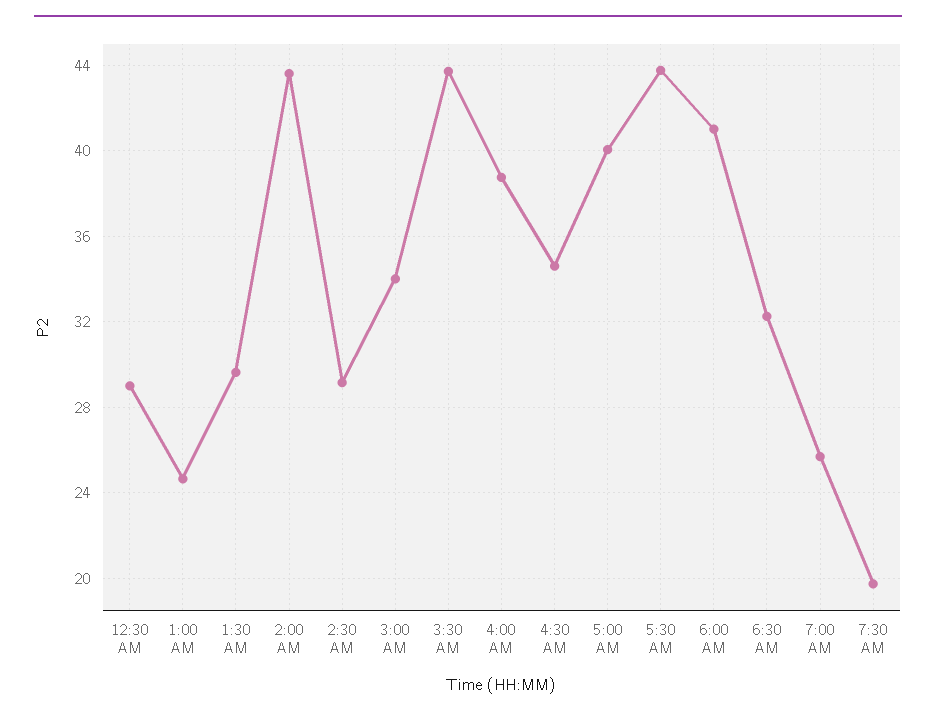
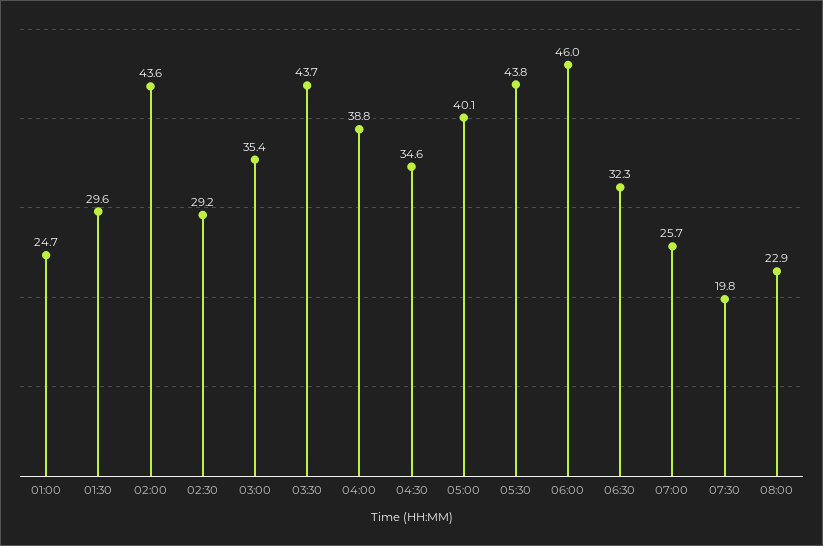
12:30 AM: 29 -> none
3:00 AM: 34 -> 35.4
6:00 AM: 41 -> 46
08:00: none -> 22.9

